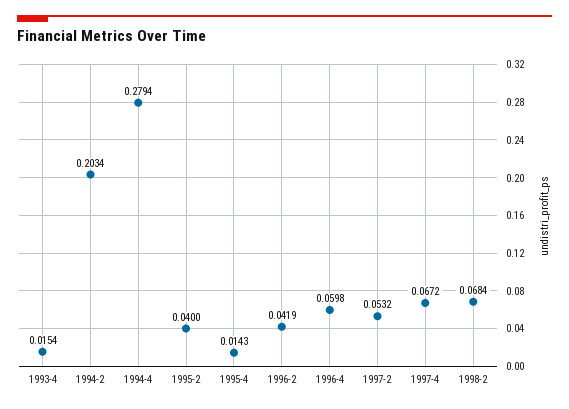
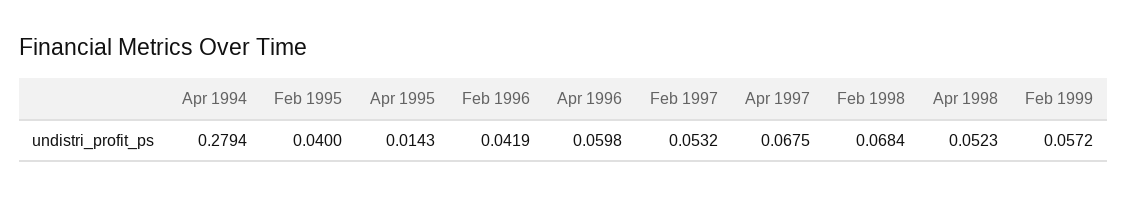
1993-4: 0.0154 -> none
1994-2: 0.2034 -> none
1997-4: 0.0672 -> 0.0675
Apr 1998: none -> 0.0523
Feb 1999: none -> 0.0572

